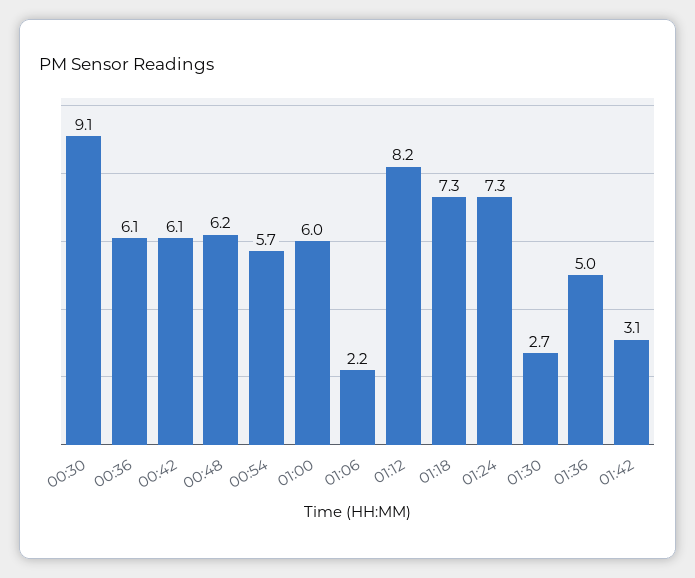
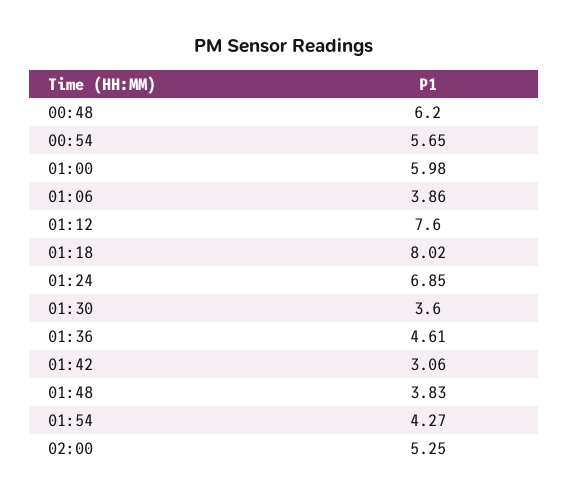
00:30: 9.1 -> none
00:36: 6.1 -> none
00:42: 6.1 -> none
01:06: 2.2 -> 3.86
01:12: 8.2 -> 7.6
01:18: 7.3 -> 8.02
01:24: 7.3 -> 6.85
01:30: 2.7 -> 3.6
01:36: 5 -> 4.61
01:48: none -> 3.83
01:54: none -> 4.27
02:00: none -> 5.25

